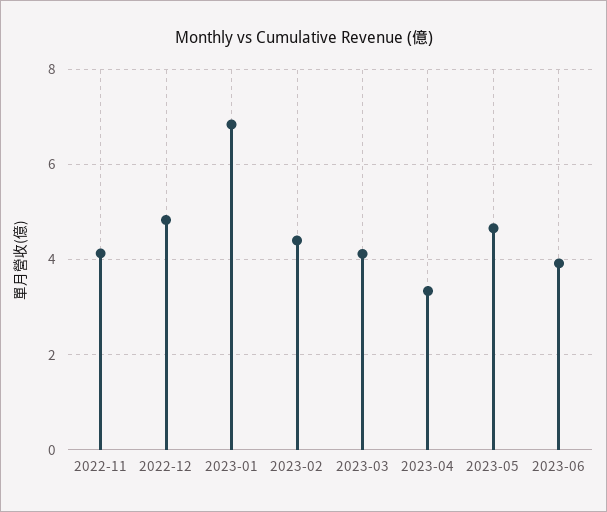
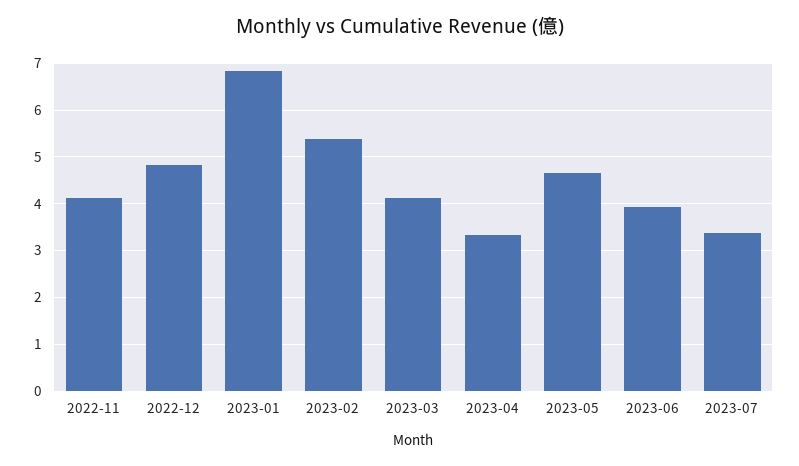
2023-02: 4.4 -> 5.4
2023-07: none -> 3.4

